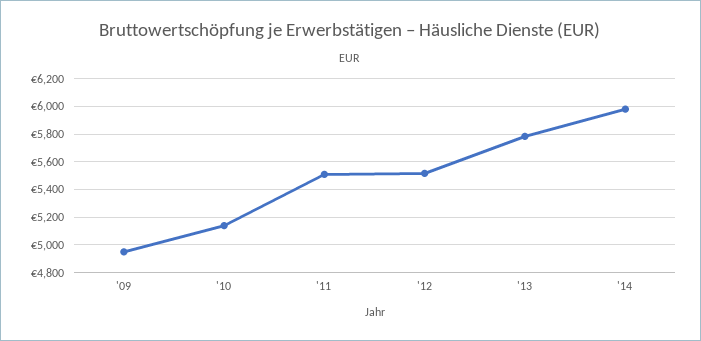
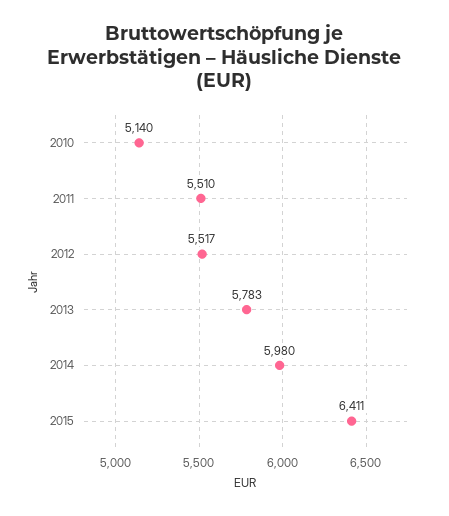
'09: 4950 -> none
2015: none -> 6411

